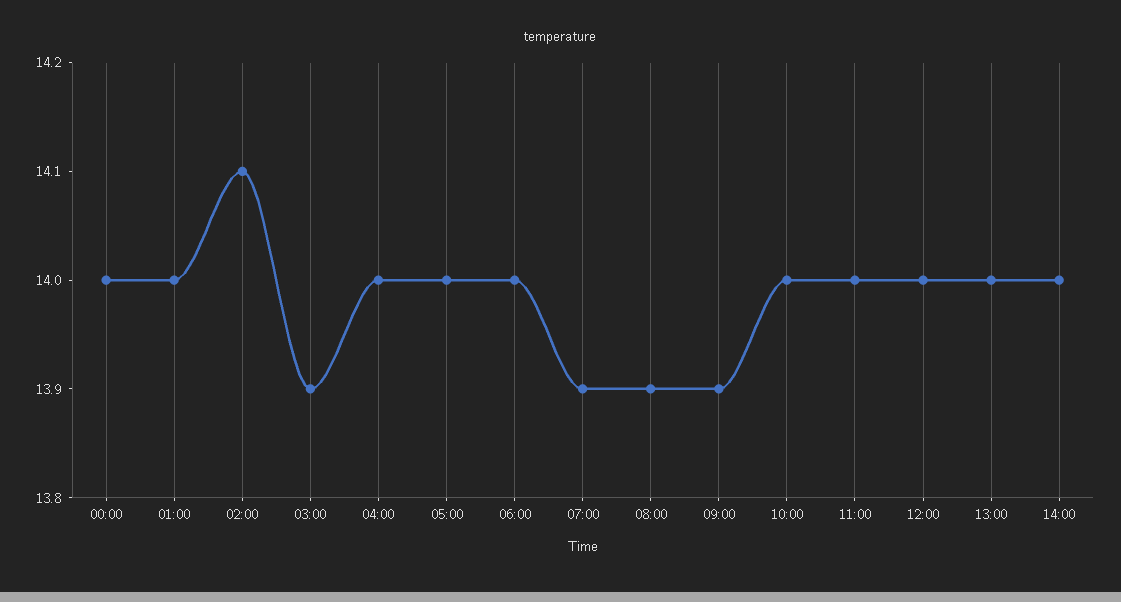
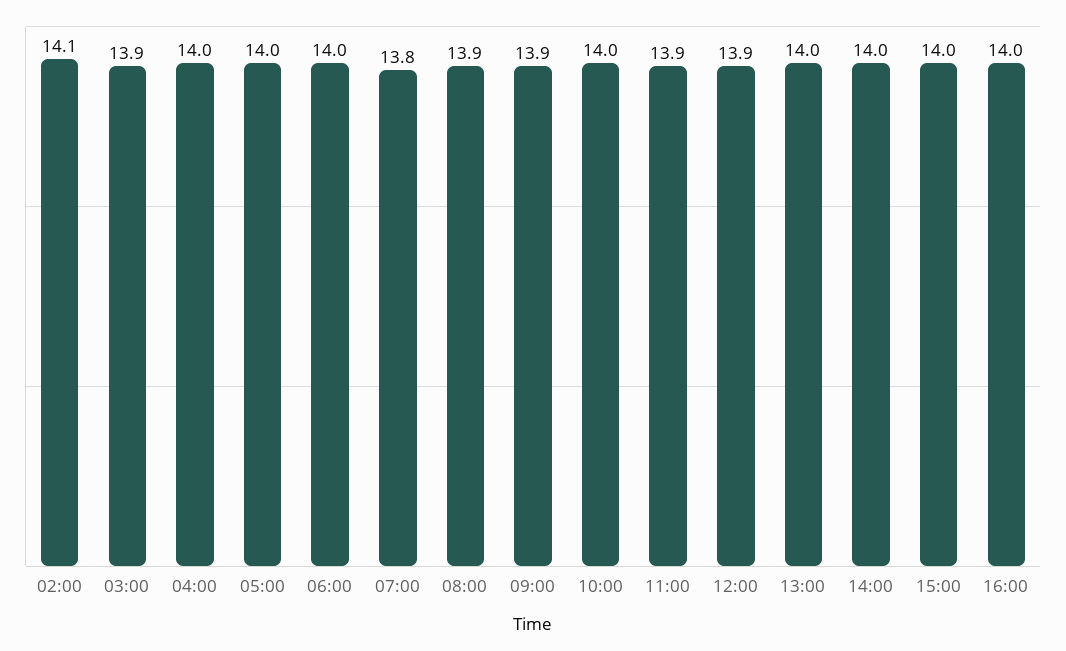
00:00: 14 -> none
01:00: 14 -> none
07:00: 13.9 -> 13.8
11:00: 14 -> 13.9
12:00: 14 -> 13.9
15:00: none -> 14
16:00: none -> 14

